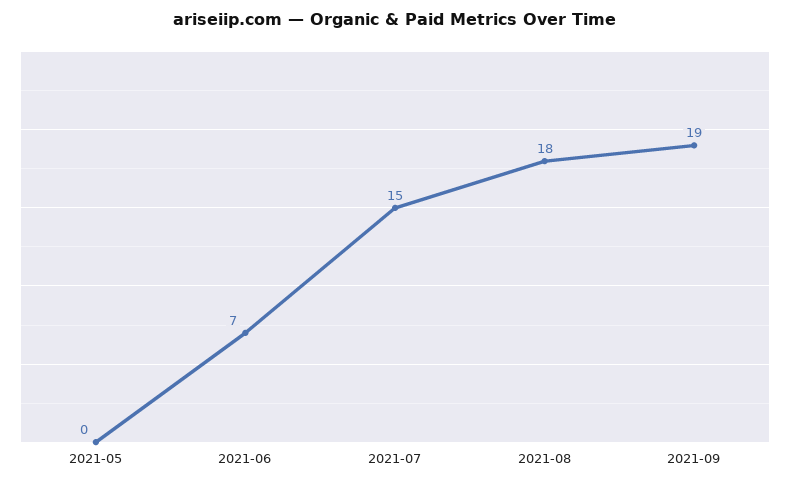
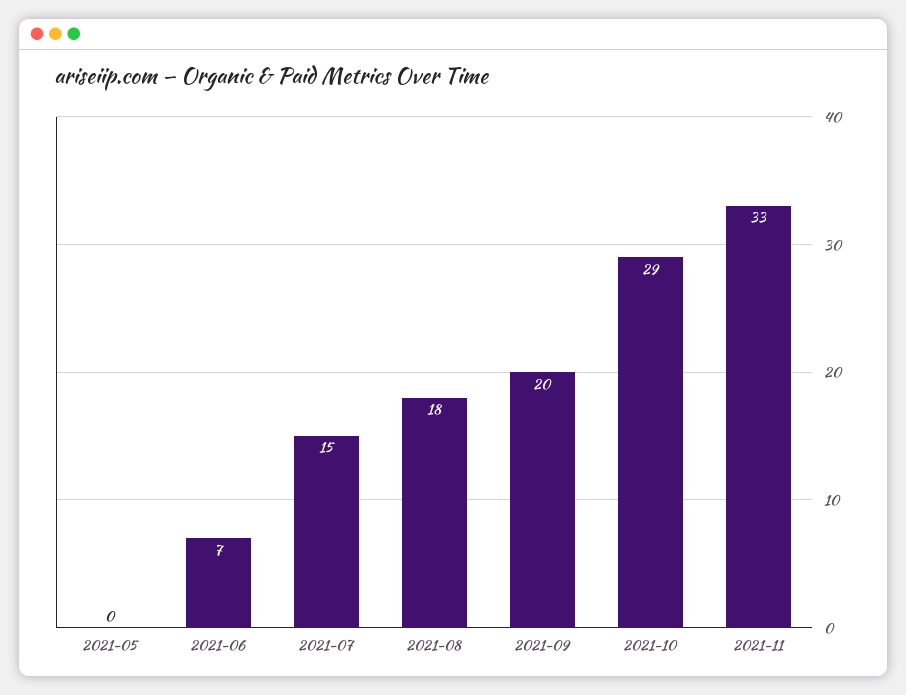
2021-09: 19 -> 20
2021-10: none -> 29
2021-11: none -> 33

